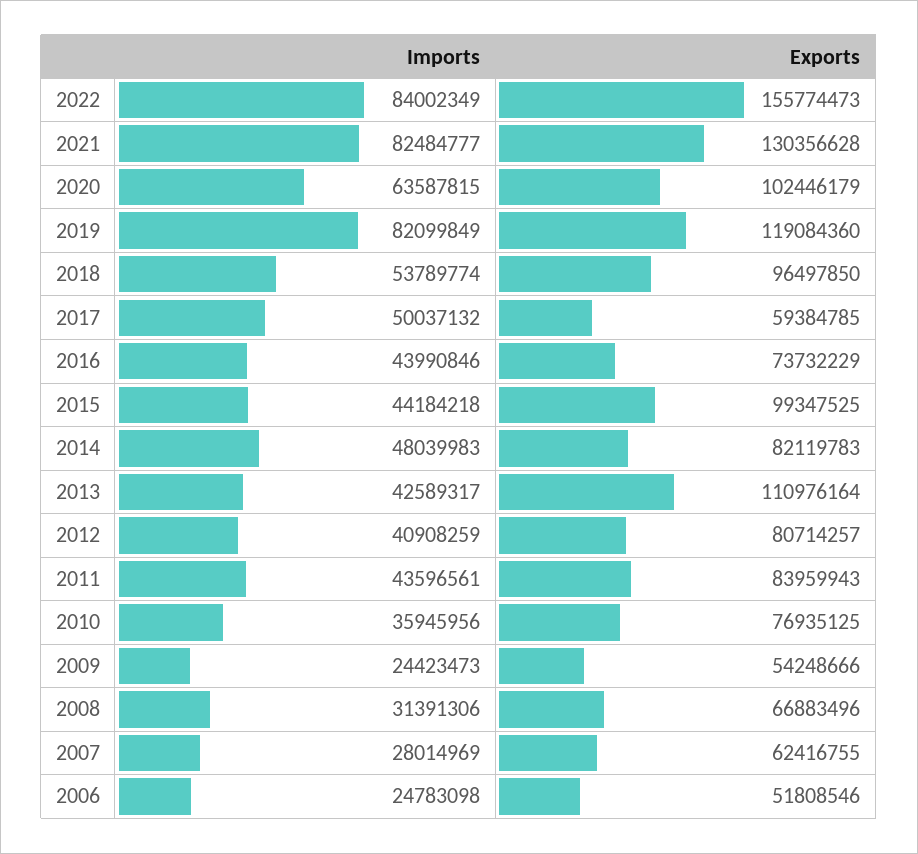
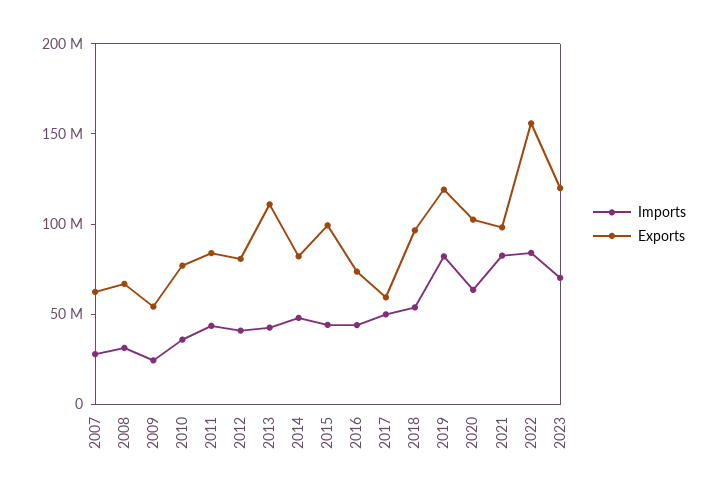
Exports, 2021: 130356628 -> 100000000
Imports, 2006: 24783098 -> none
Exports, 2006: 51808546 -> none
Imports, 2023: none -> 70000000
Exports, 2023: none -> 120000000

